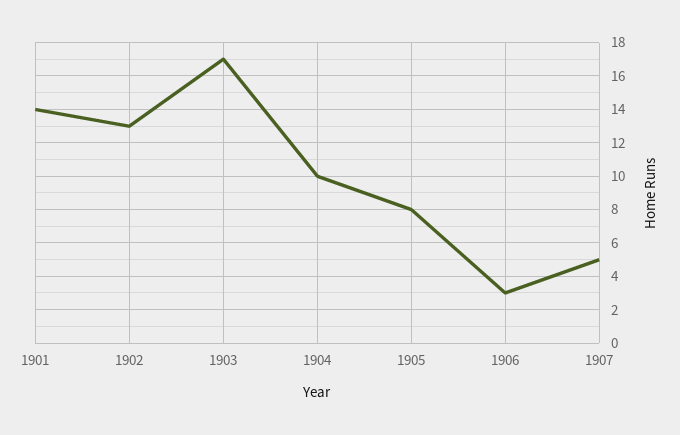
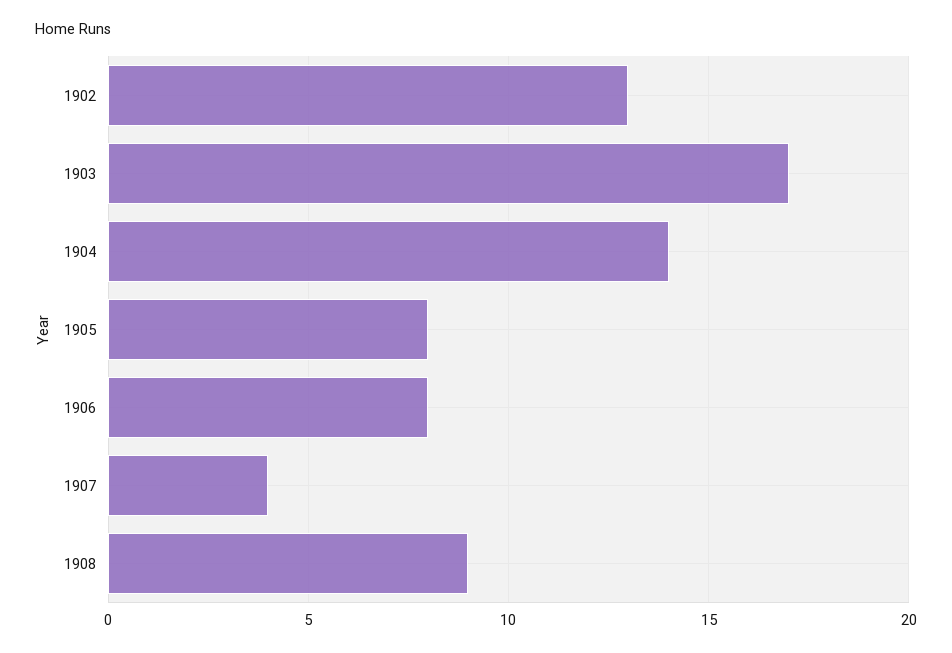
1901: 14 -> none
1904: 10 -> 14
1906: 3 -> 8
1907: 5 -> 4
1908: none -> 9

